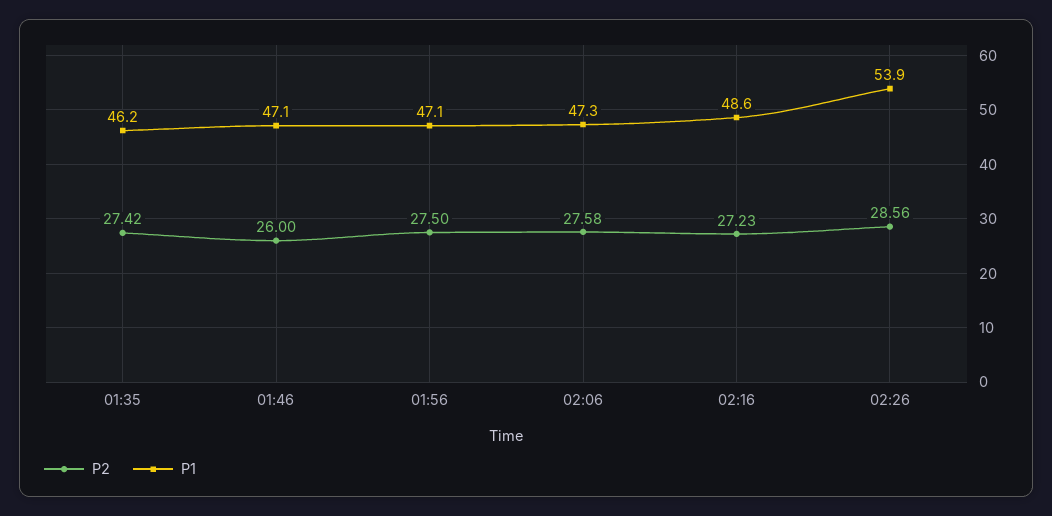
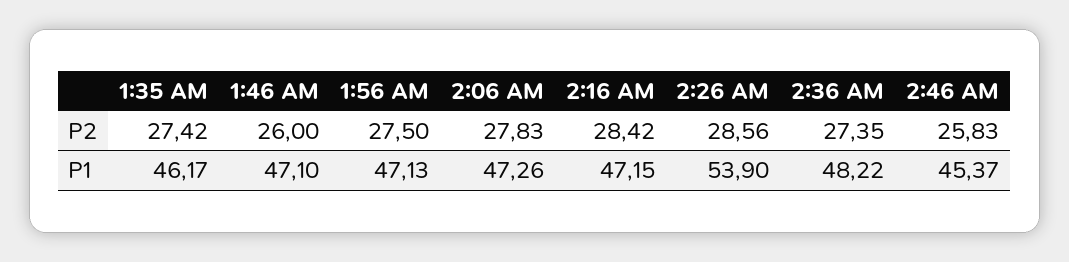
P2, 02:06: 27.58 -> 27.83
P2, 02:16: 27.23 -> 28.42
P1, 02:16: 48.6 -> 47.15
P2, 2:36 AM: none -> 27.35
P2, 2:46 AM: none -> 25.83
P1, 2:36 AM: none -> 48.22
P1, 2:46 AM: none -> 45.37

